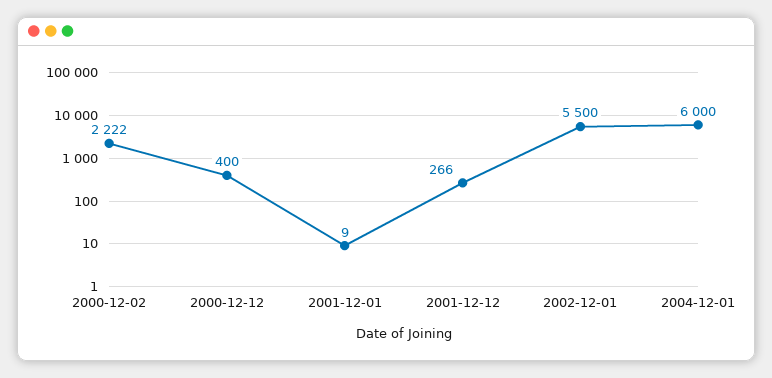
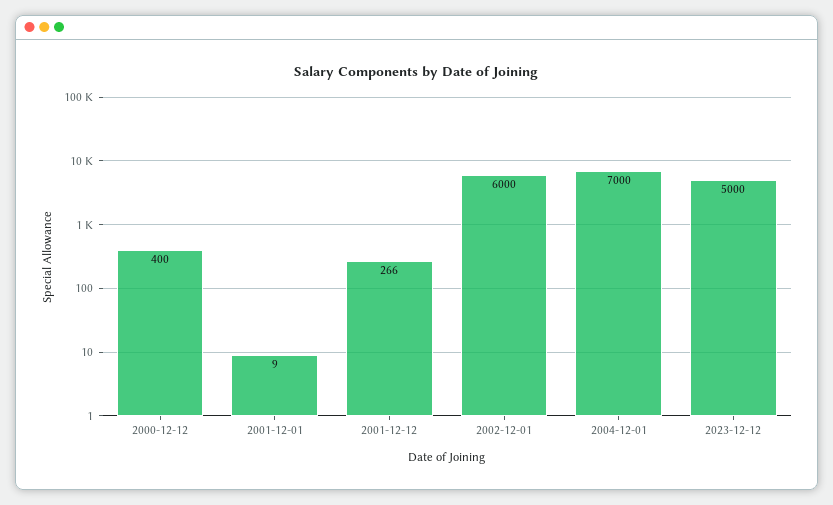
2000-12-02: 2222 -> none
2002-12-01: 5500 -> 6000
2004-12-01: 6000 -> 7000
2023-12-12: none -> 5000

